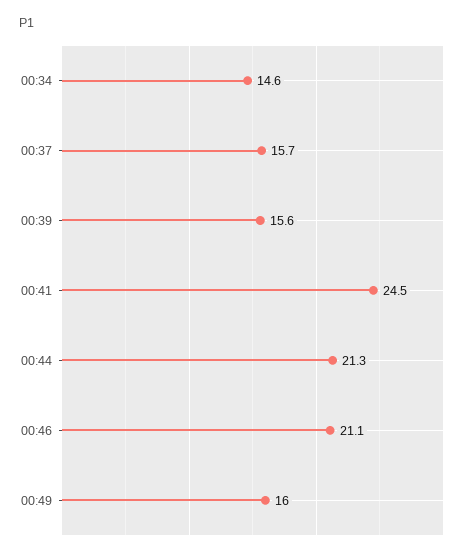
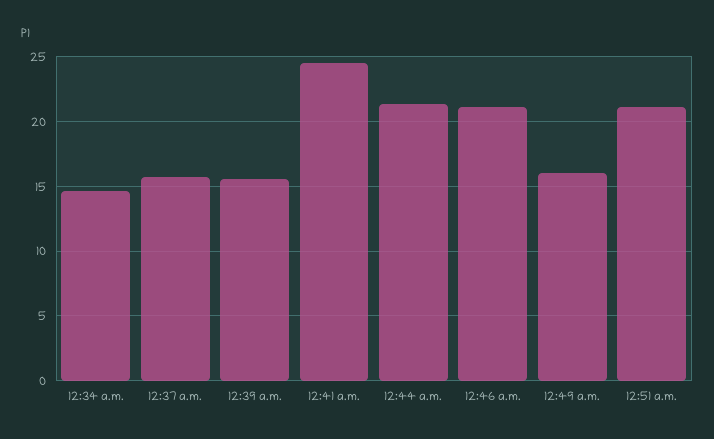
12:51 a.m.: none -> 21

